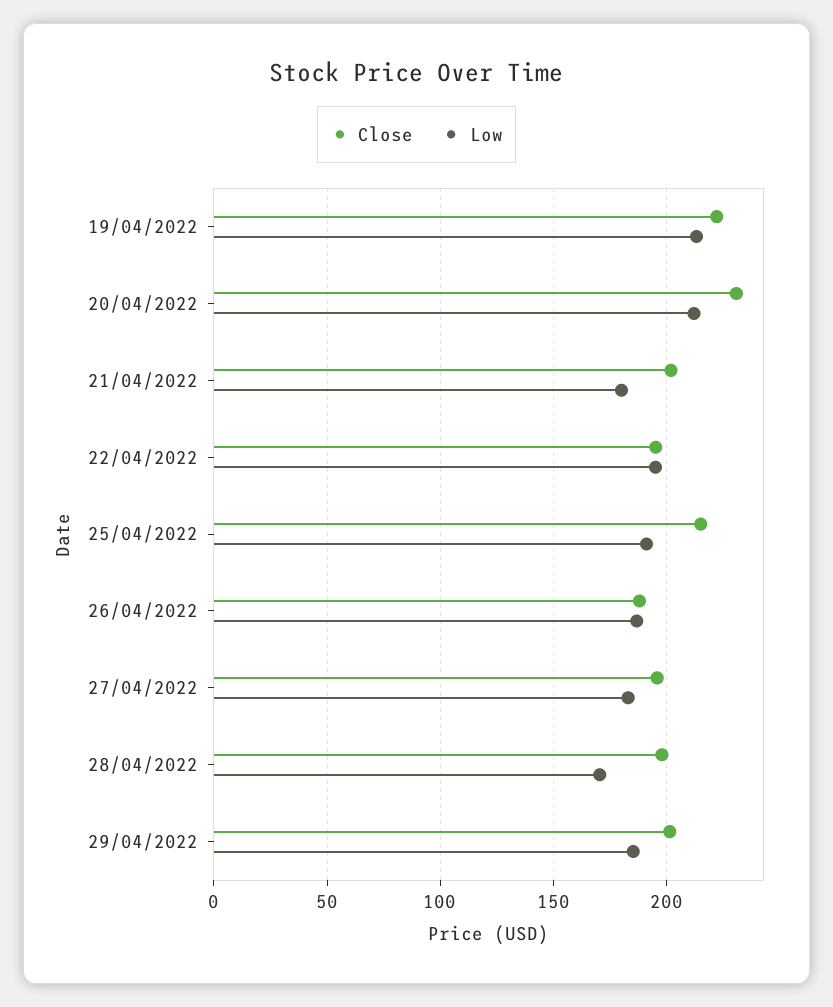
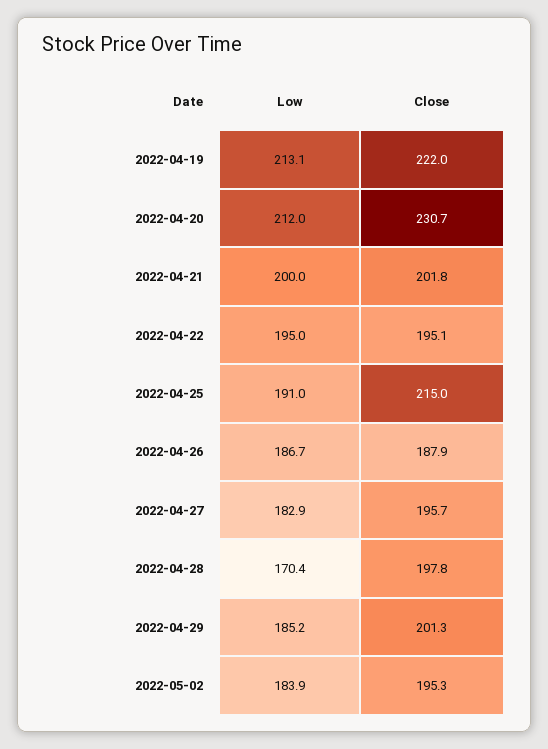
Low, 21/04/2022: 180 -> 200
Low, 2022-05-02: none -> 183.9
Close, 2022-05-02: none -> 195.3

